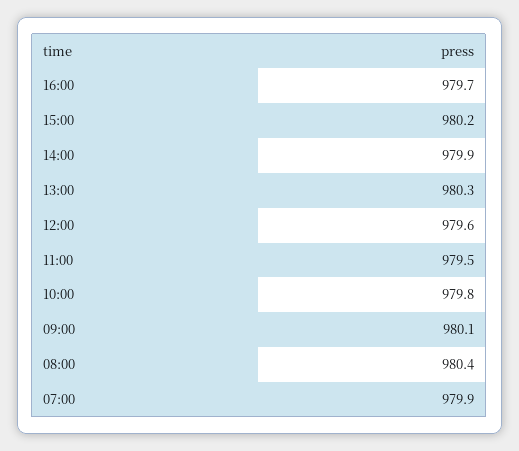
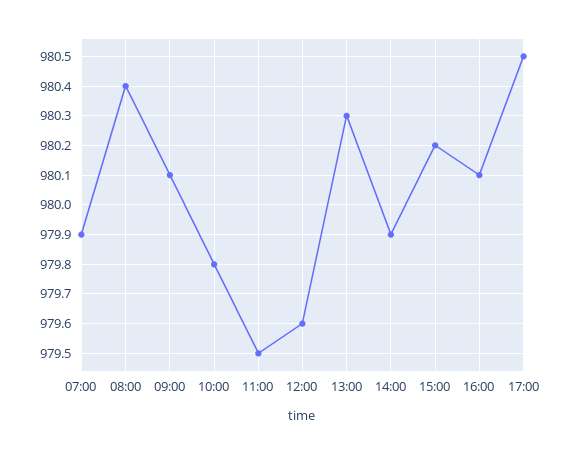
16:00: 979.7 -> 980.1
17:00: none -> 980.5

